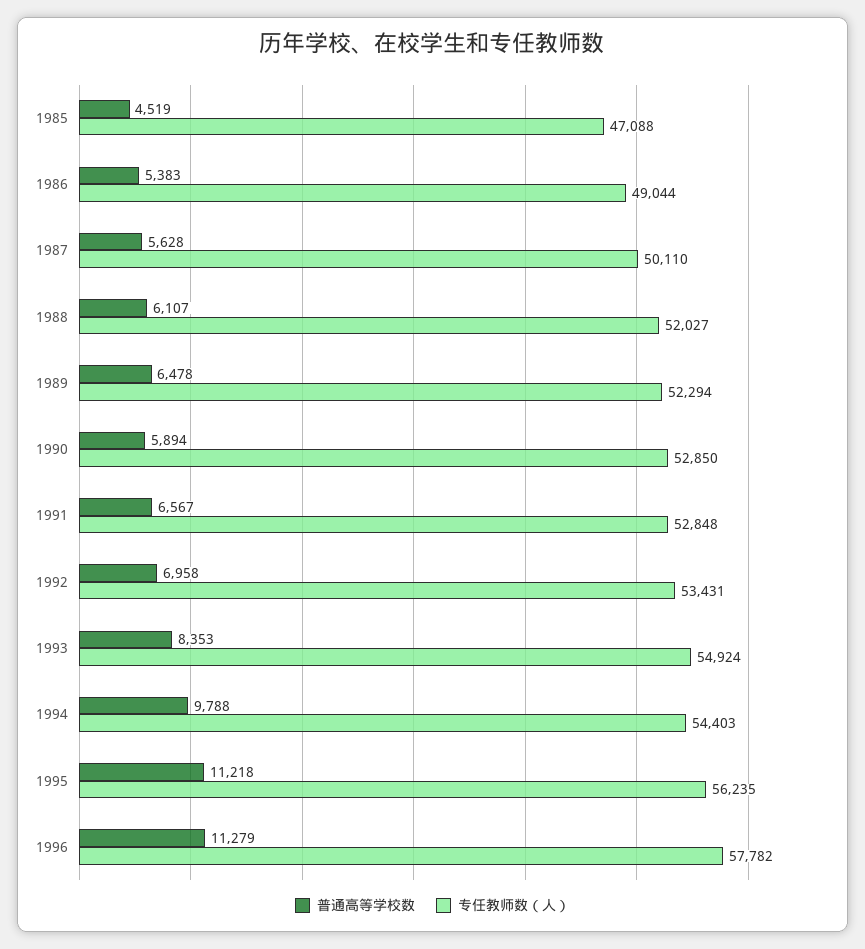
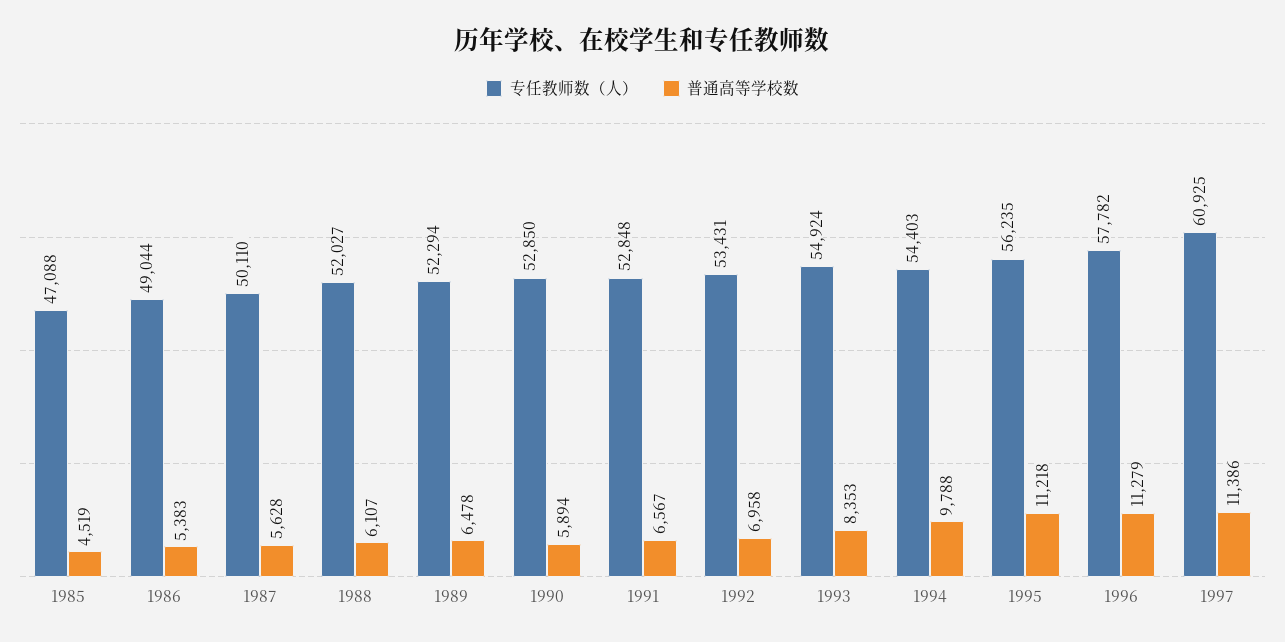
专任教师数（人）, 1997: none -> 60925
普通高等学校数, 1997: none -> 11386

